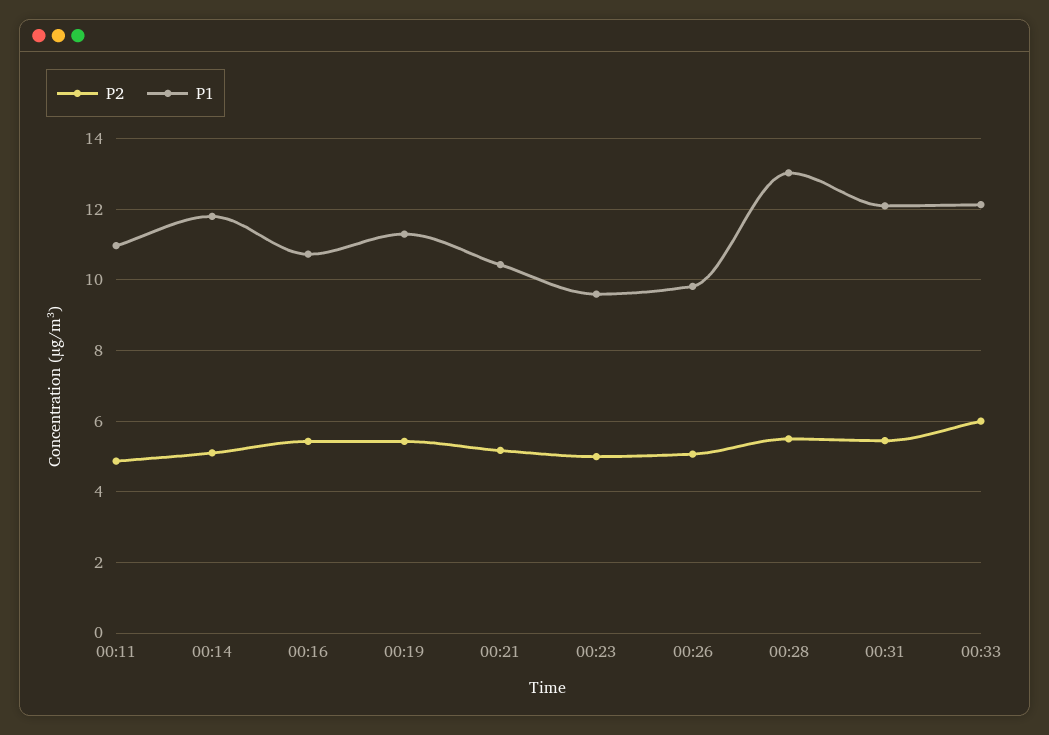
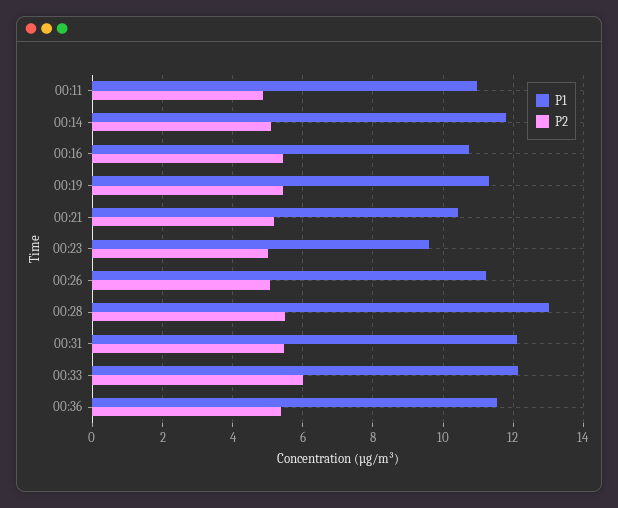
P1, 00:26: 9.8 -> 11.2
P1, 00:36: none -> 11.6
P2, 00:36: none -> 5.4

